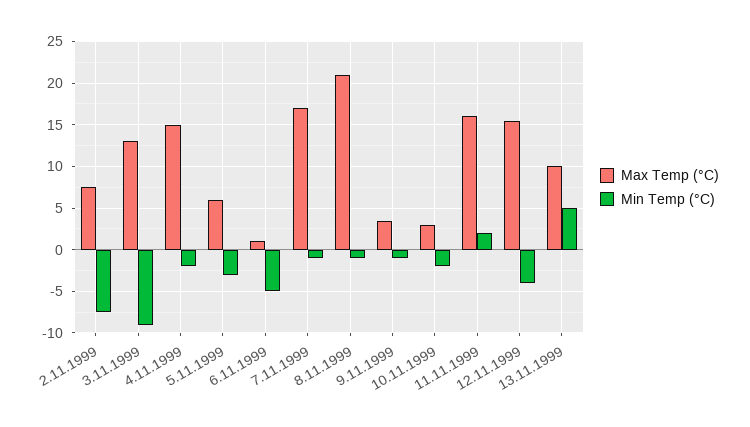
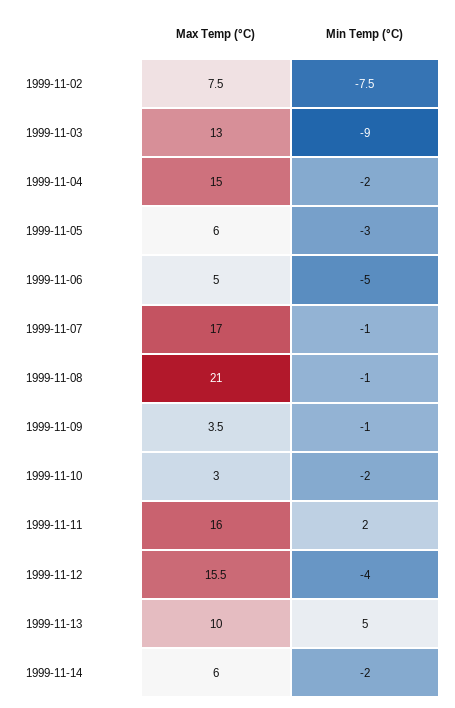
Max Temp (°C), 6.11.1999: 1 -> 5
Max Temp (°C), 1999-11-14: none -> 6
Min Temp (°C), 1999-11-14: none -> -2

